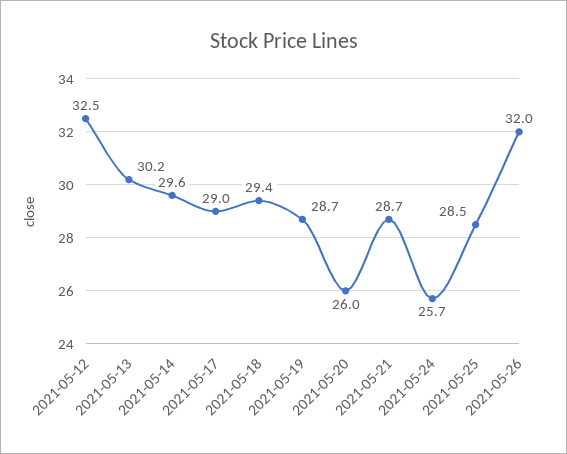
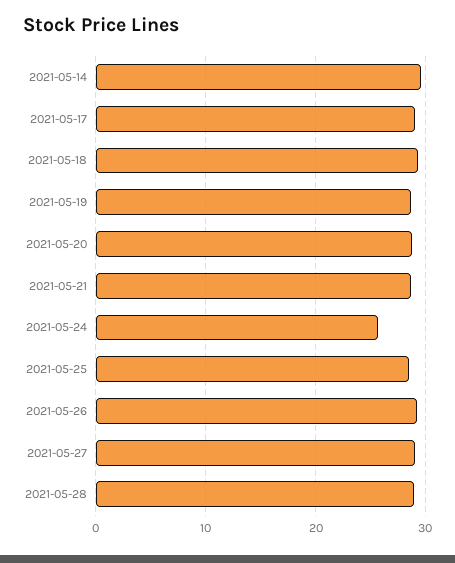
2021-05-12: 32.5 -> none
2021-05-13: 30.2 -> none
2021-05-20: 26 -> 29
2021-05-26: 32 -> 29
2021-05-27: none -> 29
2021-05-28: none -> 29

